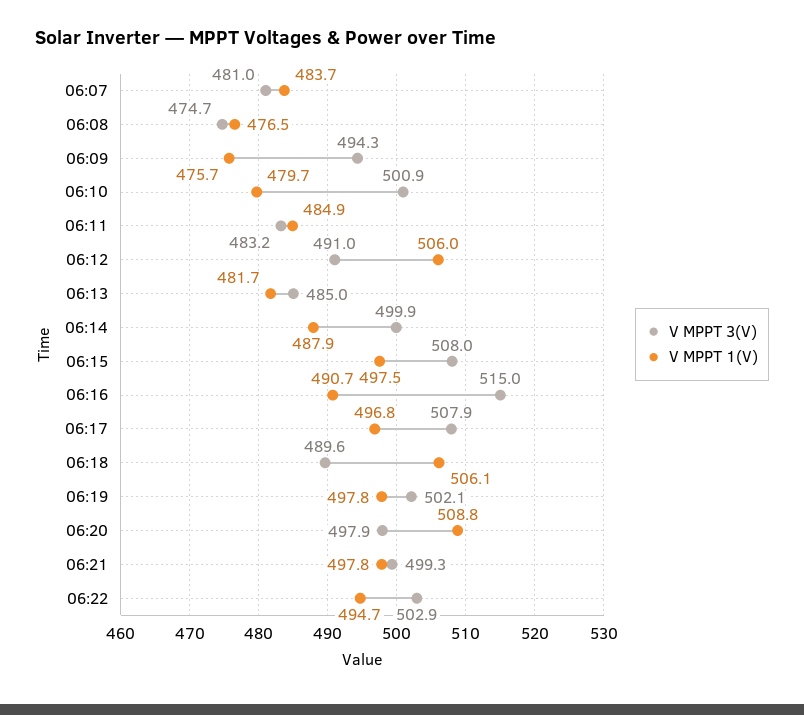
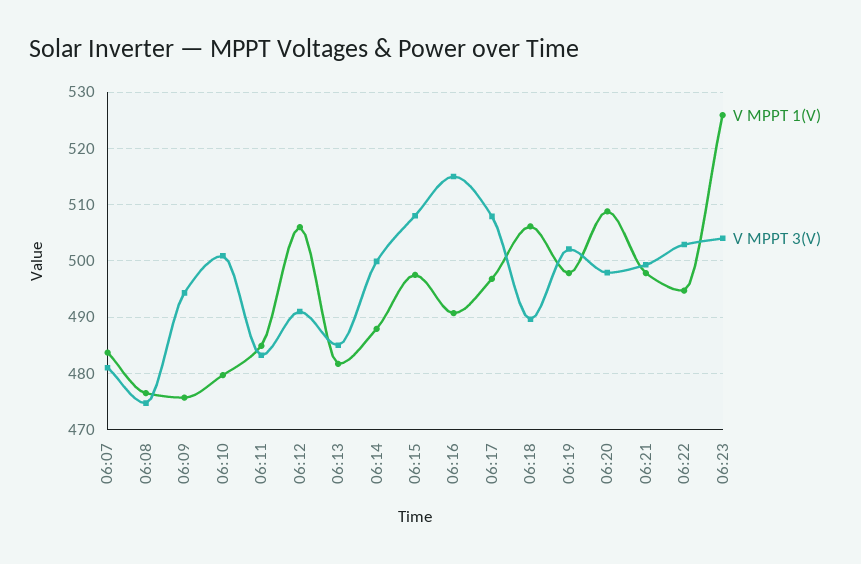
V MPPT 1(V), 06:23: none -> 526
V MPPT 3(V), 06:23: none -> 504

